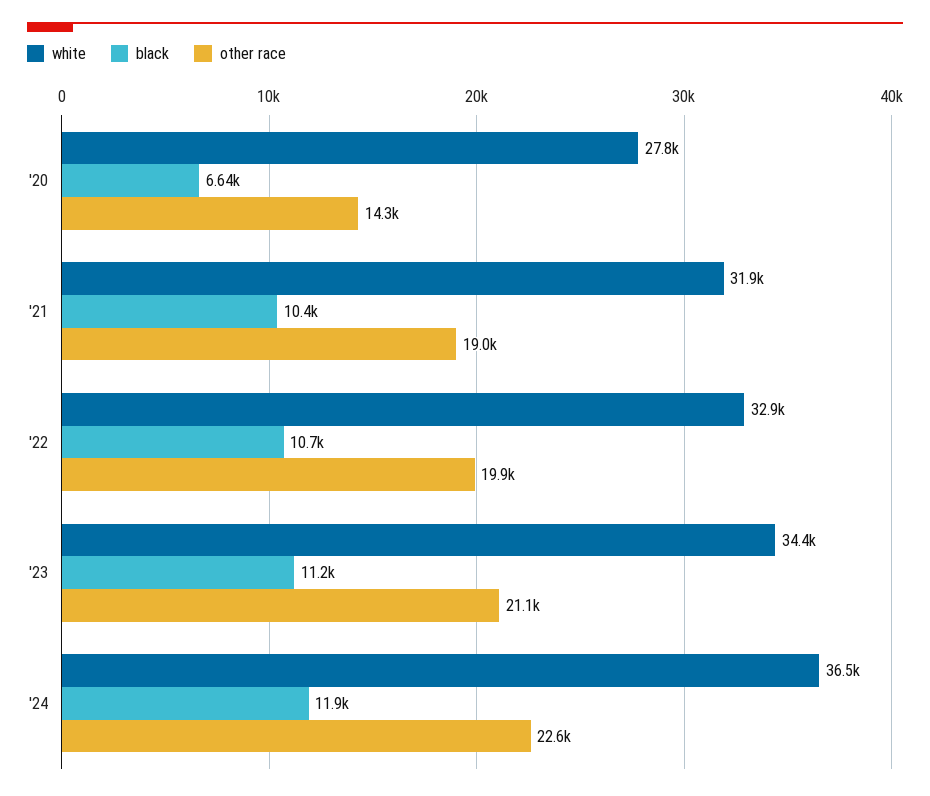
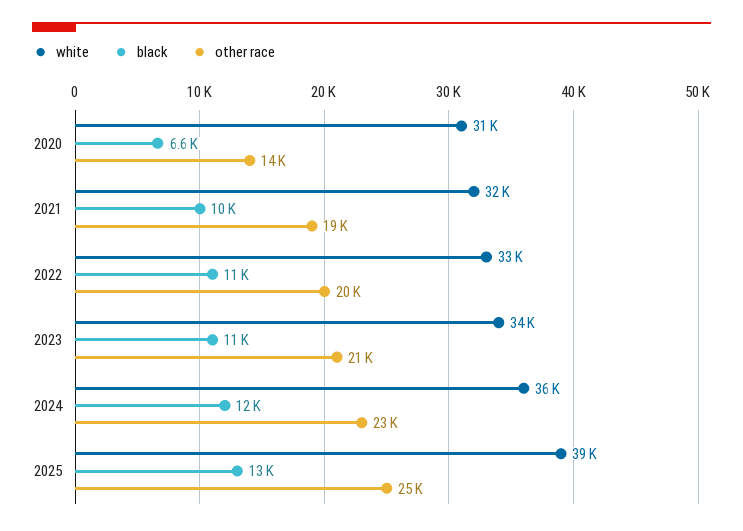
white, '20: 27800 -> 31000
white, 2025: none -> 39000
black, 2025: none -> 13000
other race, 2025: none -> 25000

